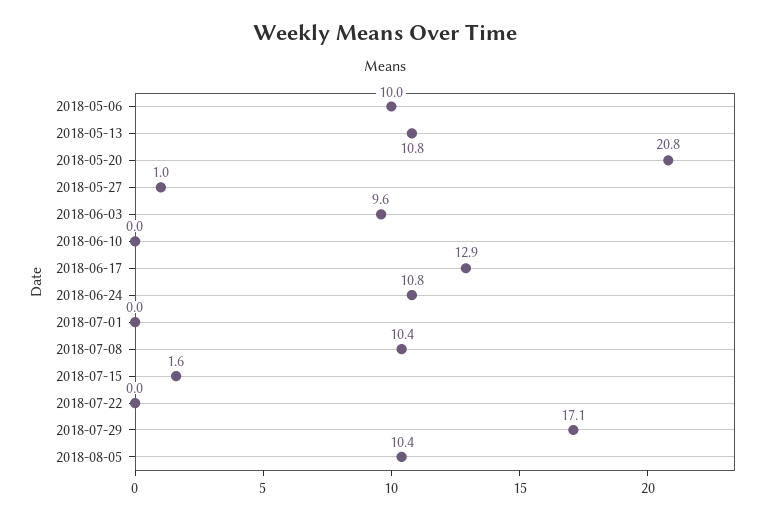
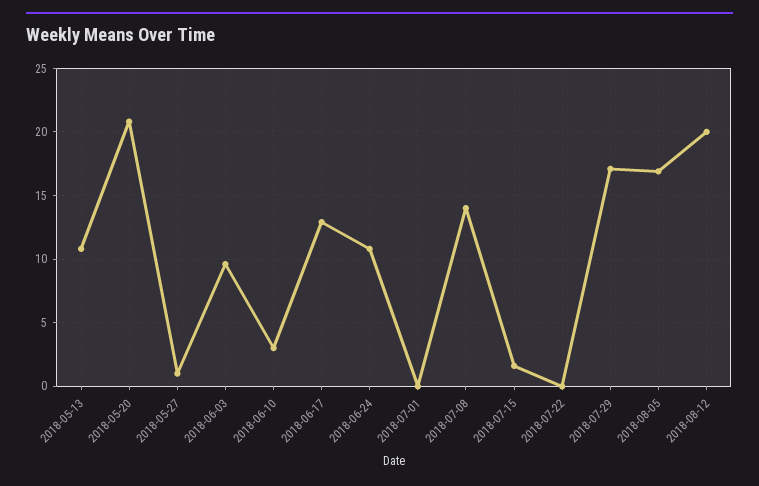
2018-05-06: 10 -> none
2018-06-10: 0 -> 3
2018-07-08: 10.4 -> 14
2018-08-05: 10.4 -> 17
2018-08-12: none -> 20

